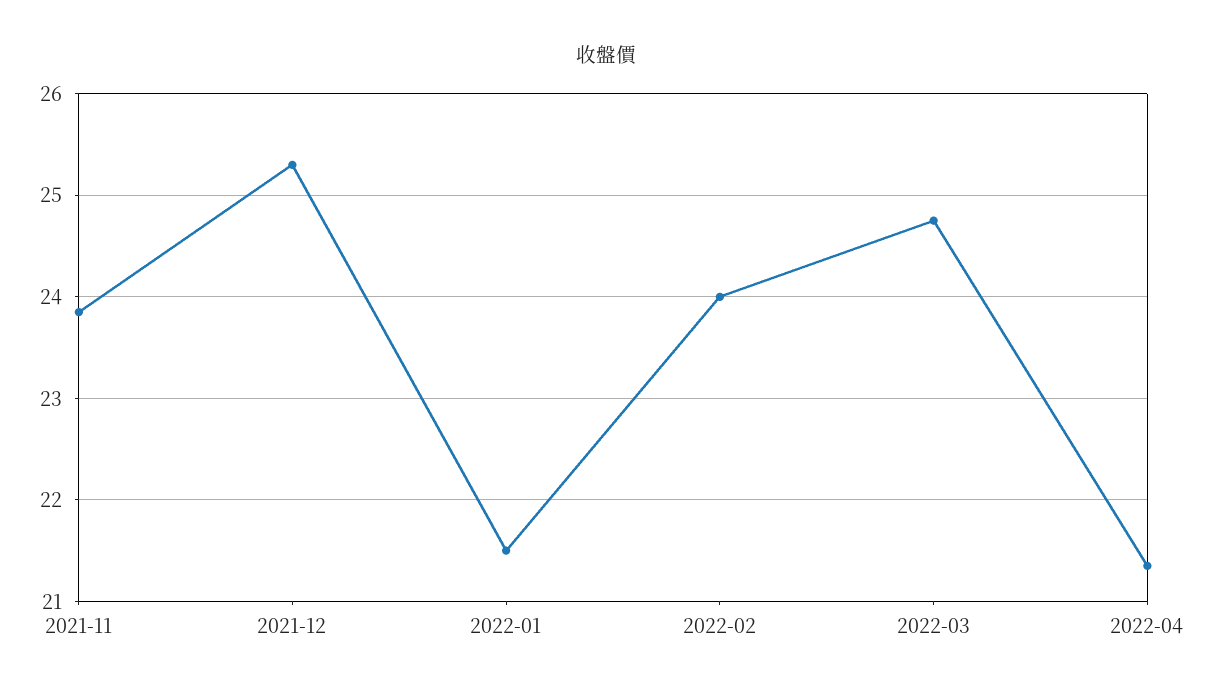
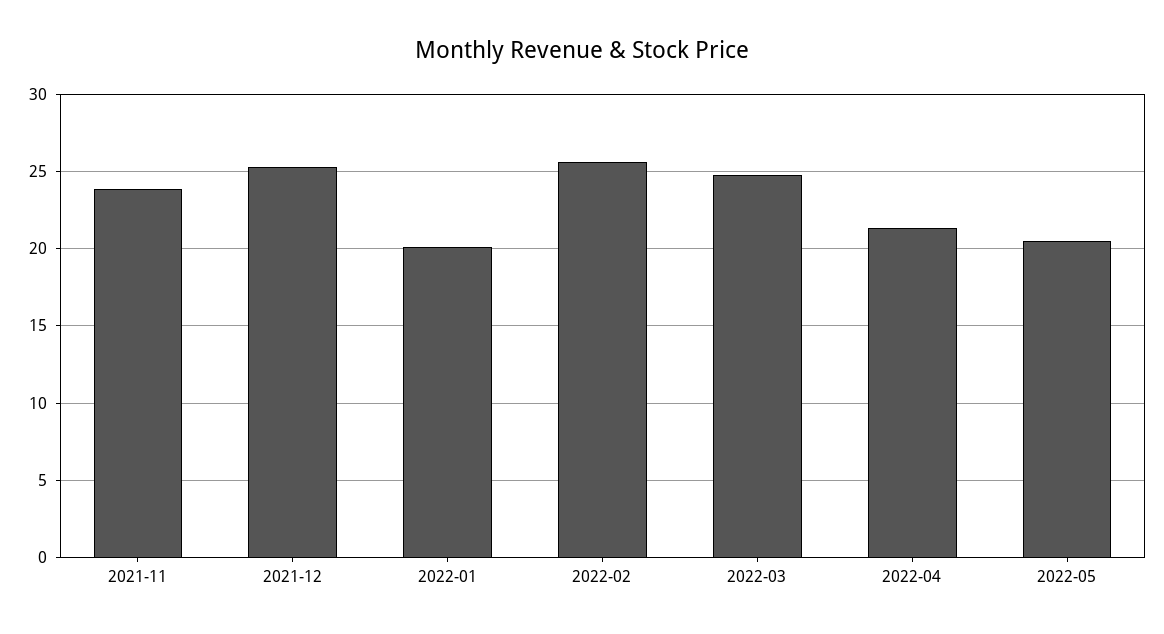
2022-01: 21.5 -> 20
2022-02: 24 -> 25.5
2022-05: none -> 20.5

